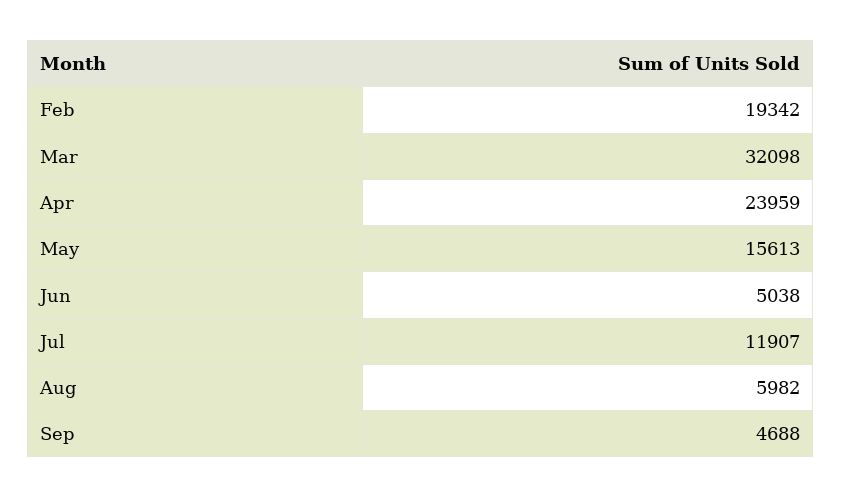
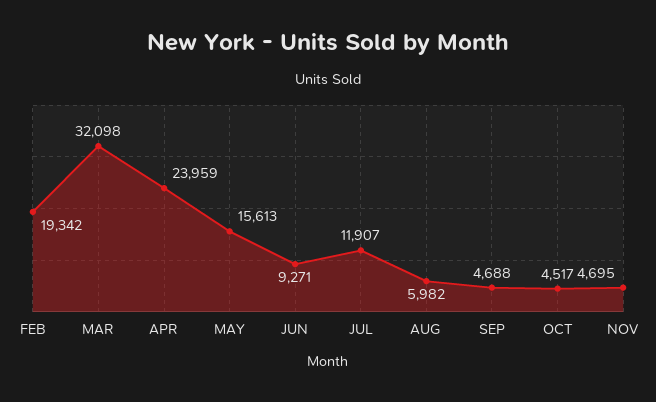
Jun: 5038 -> 9271
OCT: none -> 4517
NOV: none -> 4695

